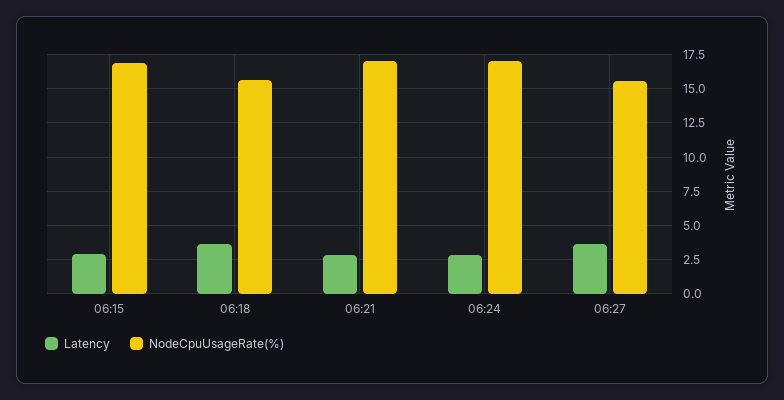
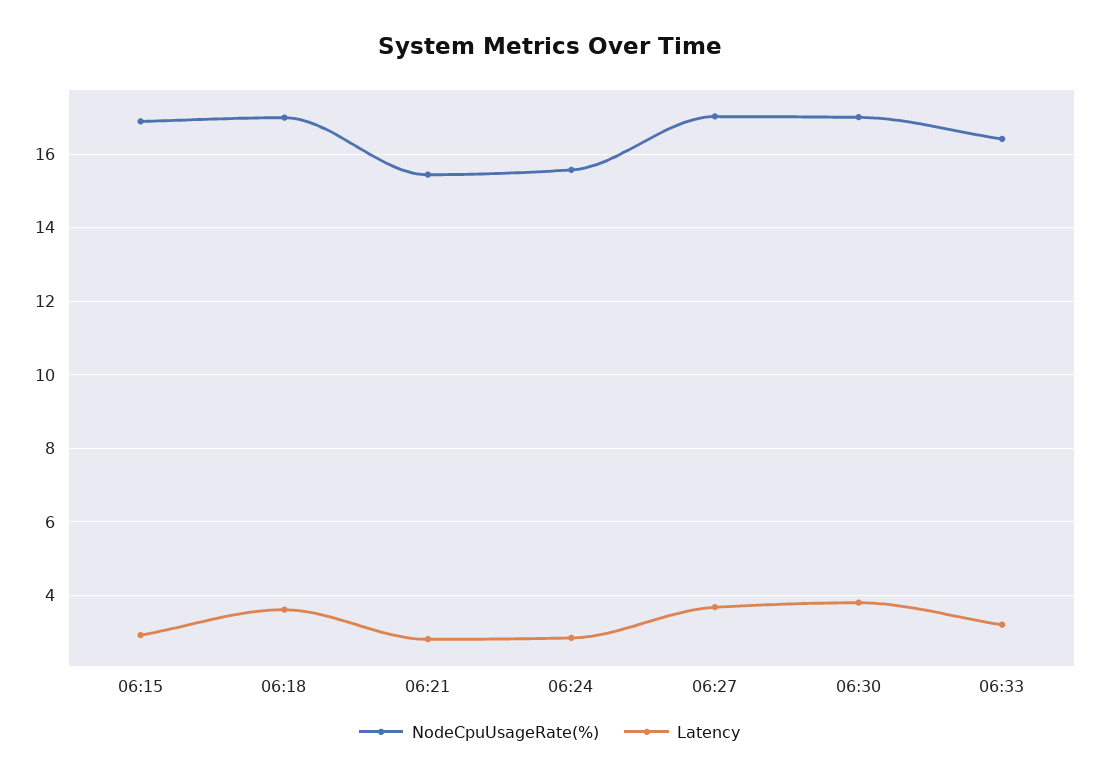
NodeCpuUsageRate(%), 06:18: 15.5 -> 17
NodeCpuUsageRate(%), 06:21: 17 -> 15.4
NodeCpuUsageRate(%), 06:24: 17 -> 15.6
NodeCpuUsageRate(%), 06:27: 15.5 -> 17
NodeCpuUsageRate(%), 06:30: none -> 17
Latency, 06:30: none -> 3.8
NodeCpuUsageRate(%), 06:33: none -> 16.4
Latency, 06:33: none -> 3.2

